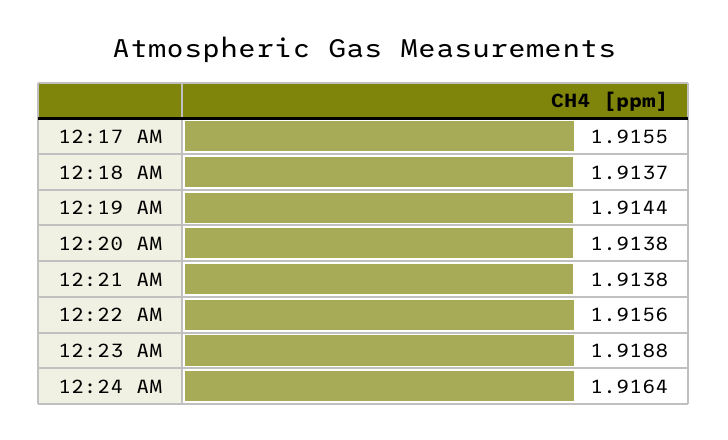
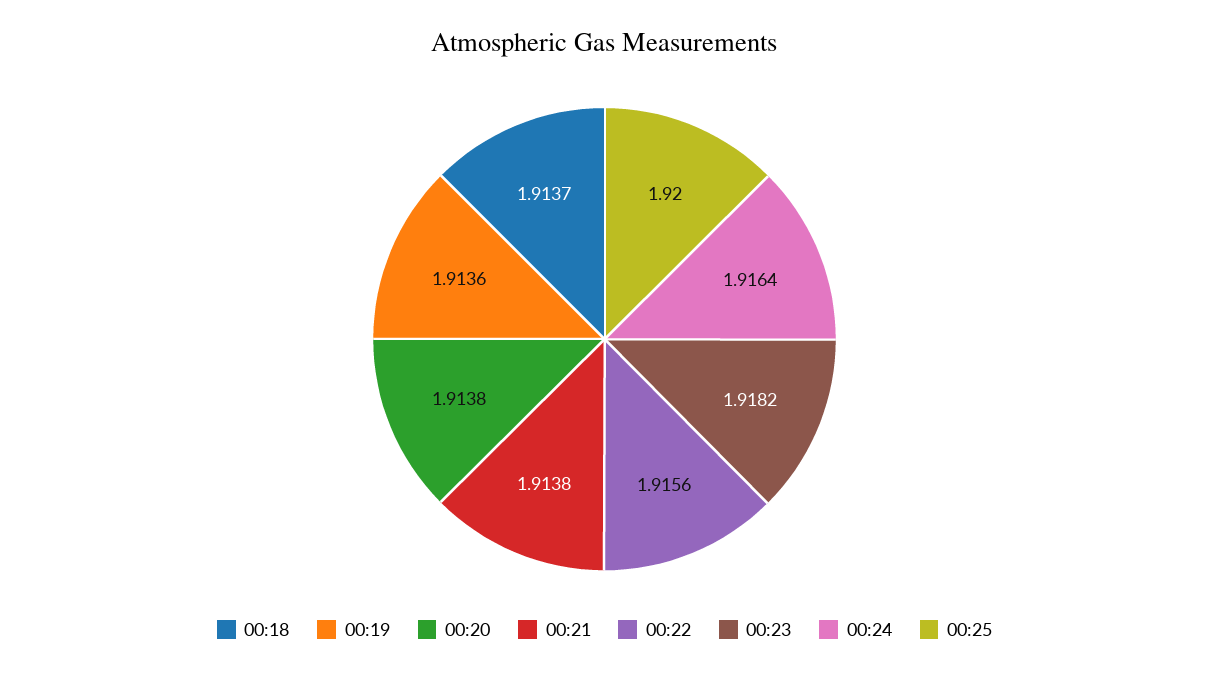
12:17 AM: 1.9155 -> none
12:19 AM: 1.9144 -> 1.9136
12:23 AM: 1.9188 -> 1.9182
00:25: none -> 1.92

